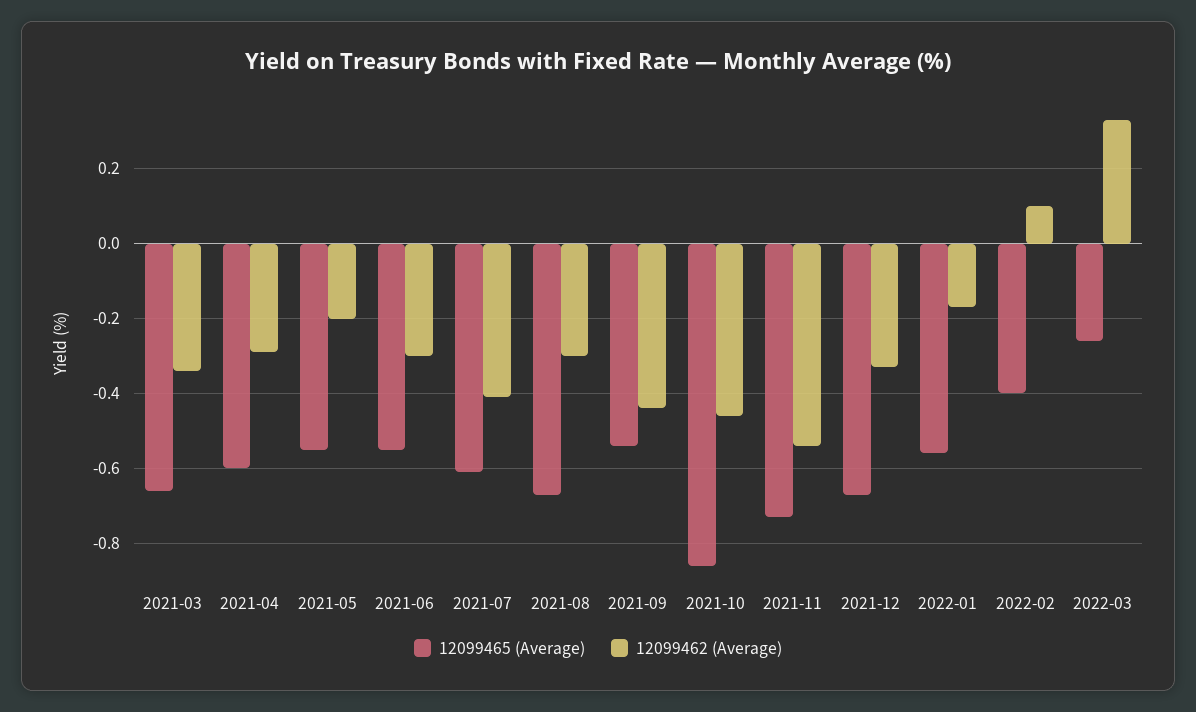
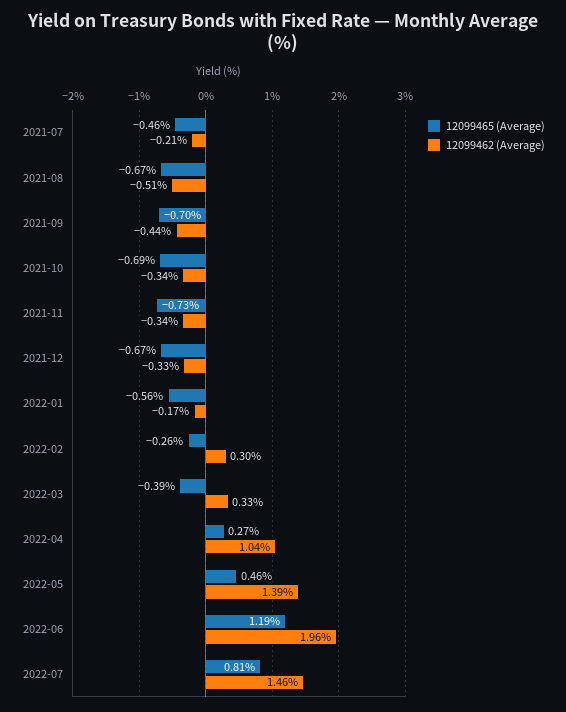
12099465 (Average), 2021-03: -0.65 -> none
12099462 (Average), 2021-03: -0.35 -> none
12099465 (Average), 2021-04: -0.6 -> none
12099462 (Average), 2021-04: -0.3 -> none
12099465 (Average), 2021-05: -0.55 -> none
12099462 (Average), 2021-05: -0.2 -> none
12099465 (Average), 2021-06: -0.55 -> none
12099462 (Average), 2021-06: -0.3 -> none
12099465 (Average), 2021-07: -0.6 -> -0.46
12099462 (Average), 2021-07: -0.4 -> -0.21
12099462 (Average), 2021-08: -0.3 -> -0.51
12099465 (Average), 2021-09: -0.55 -> -0.7
12099465 (Average), 2021-10: -0.85 -> -0.69
12099462 (Average), 2021-10: -0.45 -> -0.34
12099462 (Average), 2021-11: -0.55 -> -0.34
12099465 (Average), 2022-02: -0.4 -> -0.26
12099462 (Average), 2022-02: 0.1 -> 0.3
12099465 (Average), 2022-03: -0.25 -> -0.39
12099465 (Average), 2022-04: none -> 0.27
12099462 (Average), 2022-04: none -> 1.04
12099465 (Average), 2022-05: none -> 0.46
12099462 (Average), 2022-05: none -> 1.39
12099465 (Average), 2022-06: none -> 1.19
12099462 (Average), 2022-06: none -> 1.96
12099465 (Average), 2022-07: none -> 0.81
12099462 (Average), 2022-07: none -> 1.46

